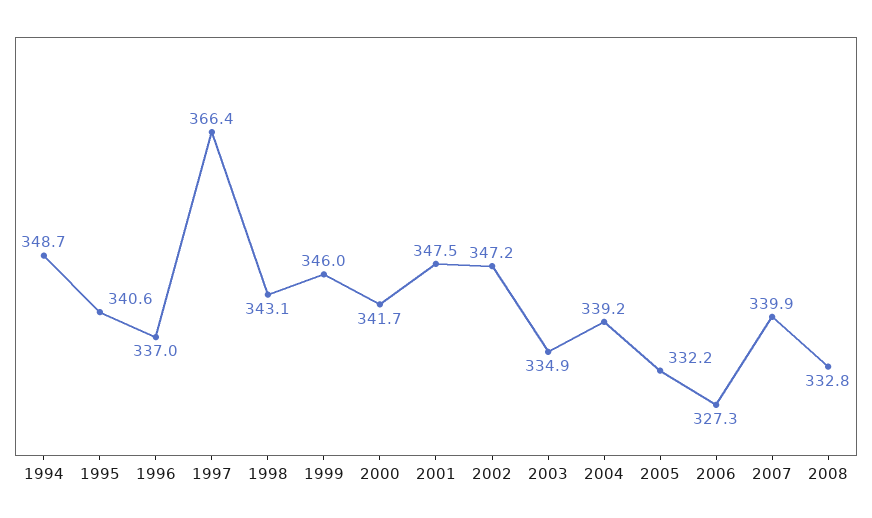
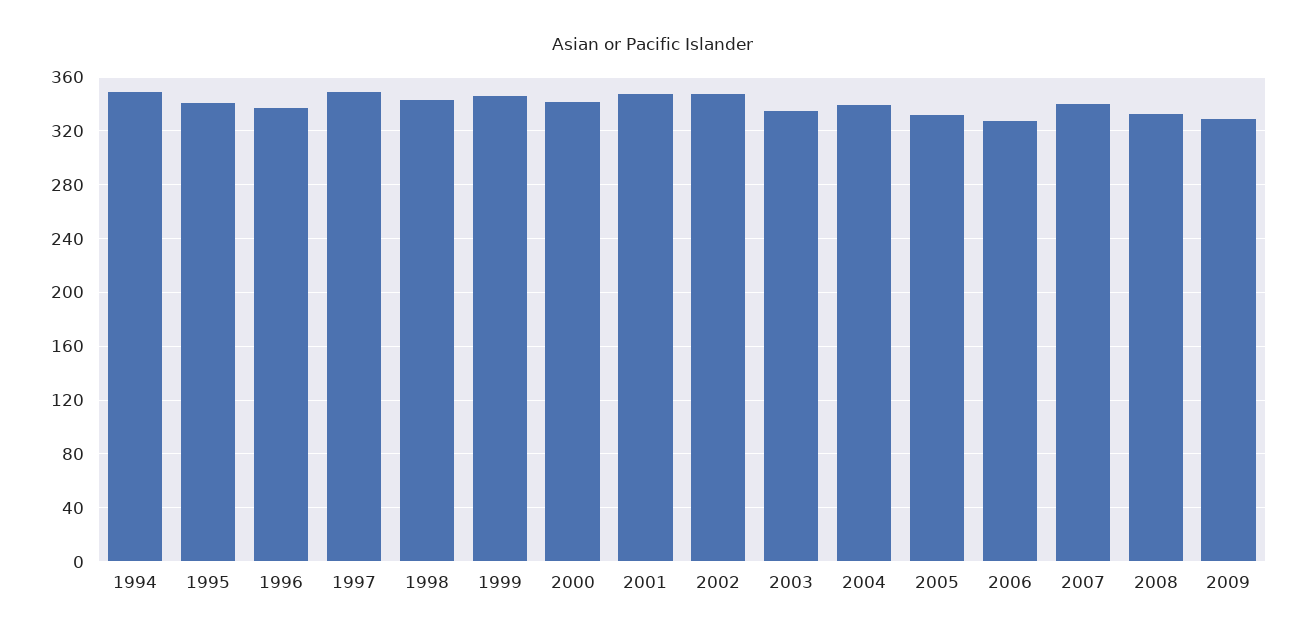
1997: 366.4 -> 350
2009: none -> 330

